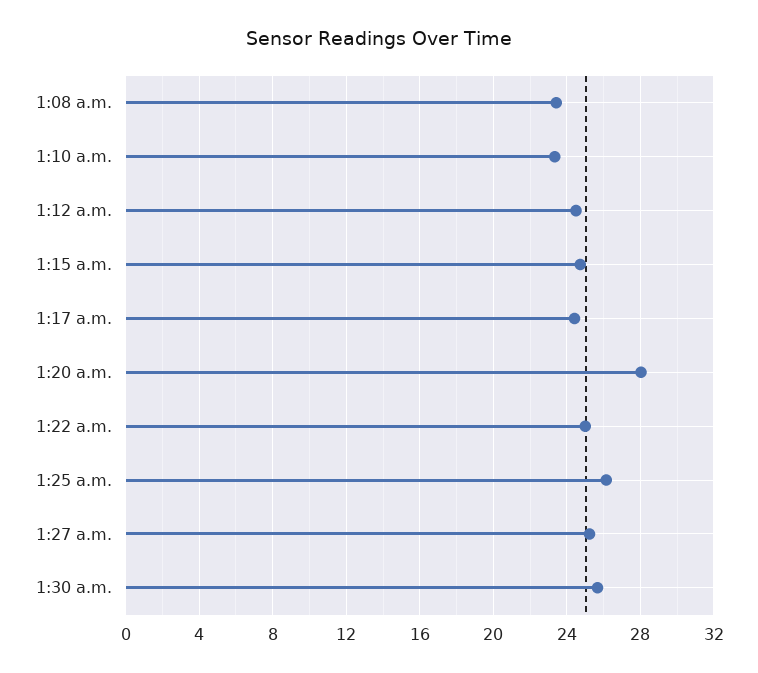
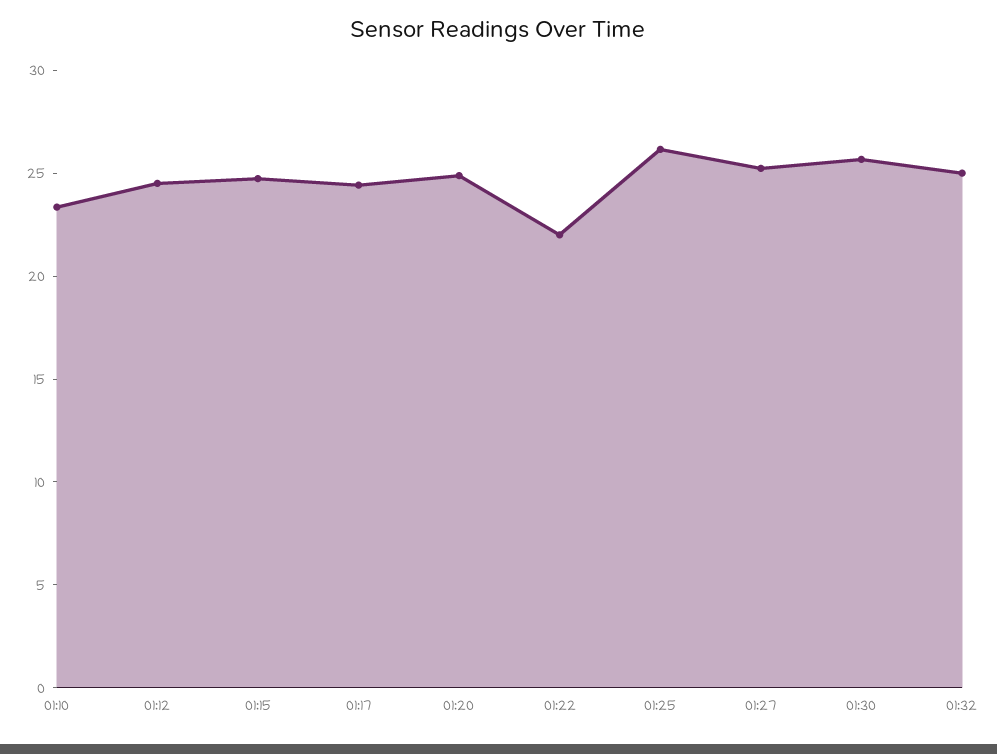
1:08 a.m.: 23.5 -> none
1:20 a.m.: 28 -> 25
1:22 a.m.: 25 -> 22
01:32: none -> 25

